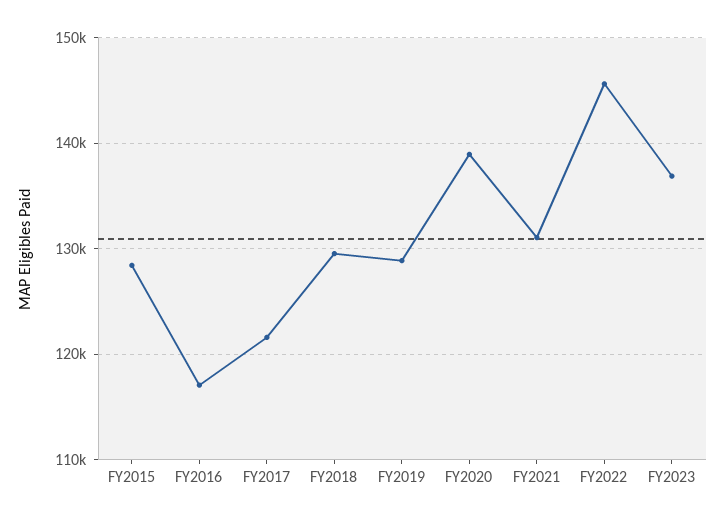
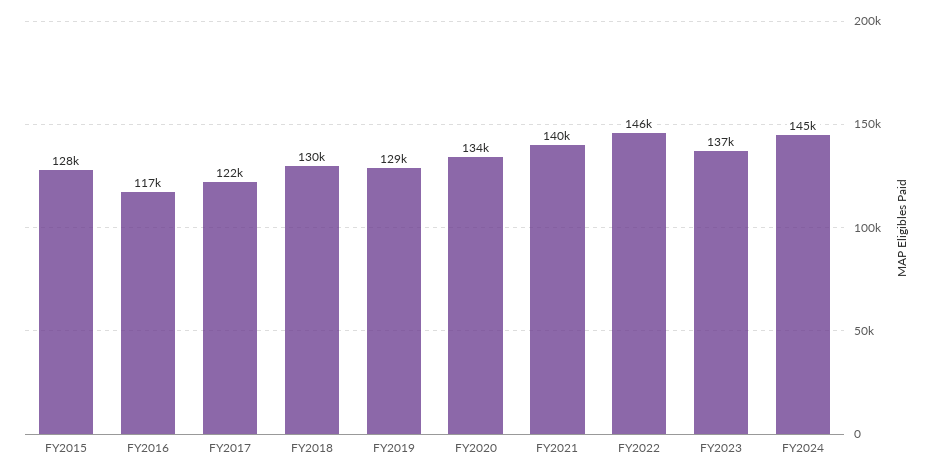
FY2020: 139000 -> 134000
FY2021: 131000 -> 140000
FY2024: none -> 145000

